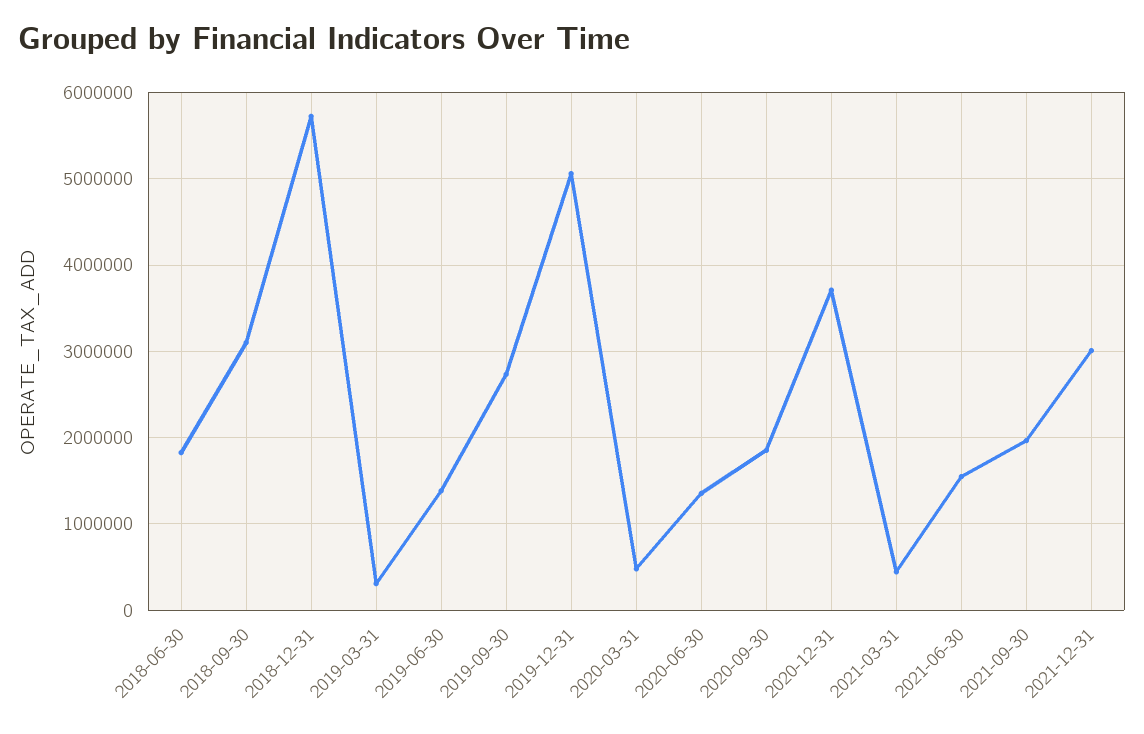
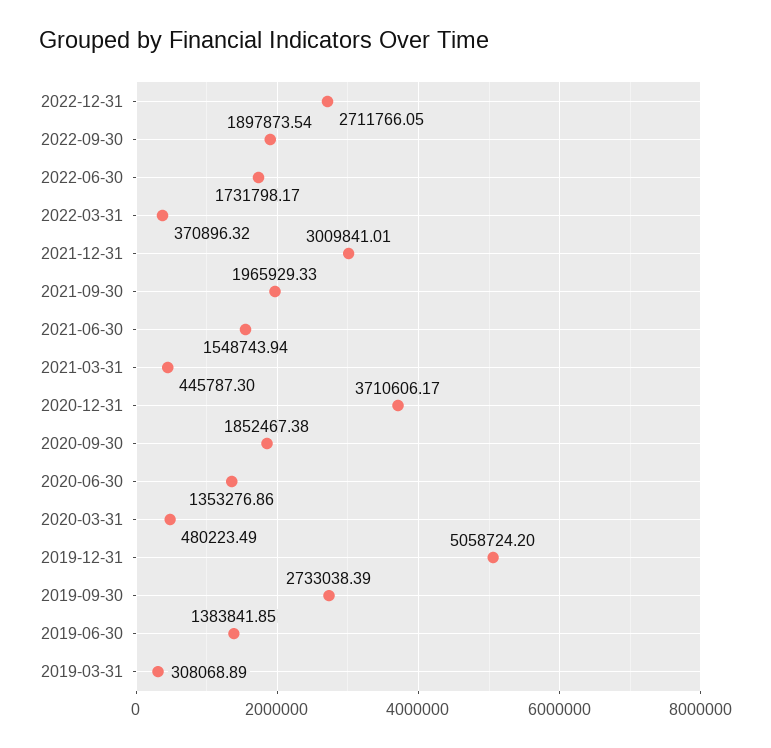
2018-06-30: 1800000 -> none
2018-09-30: 3100000 -> none
2018-12-31: 5700000 -> none
2022-12-31: none -> 2711766.05
2022-09-30: none -> 1897873.54
2022-06-30: none -> 1731798.17
2022-03-31: none -> 370896.32

